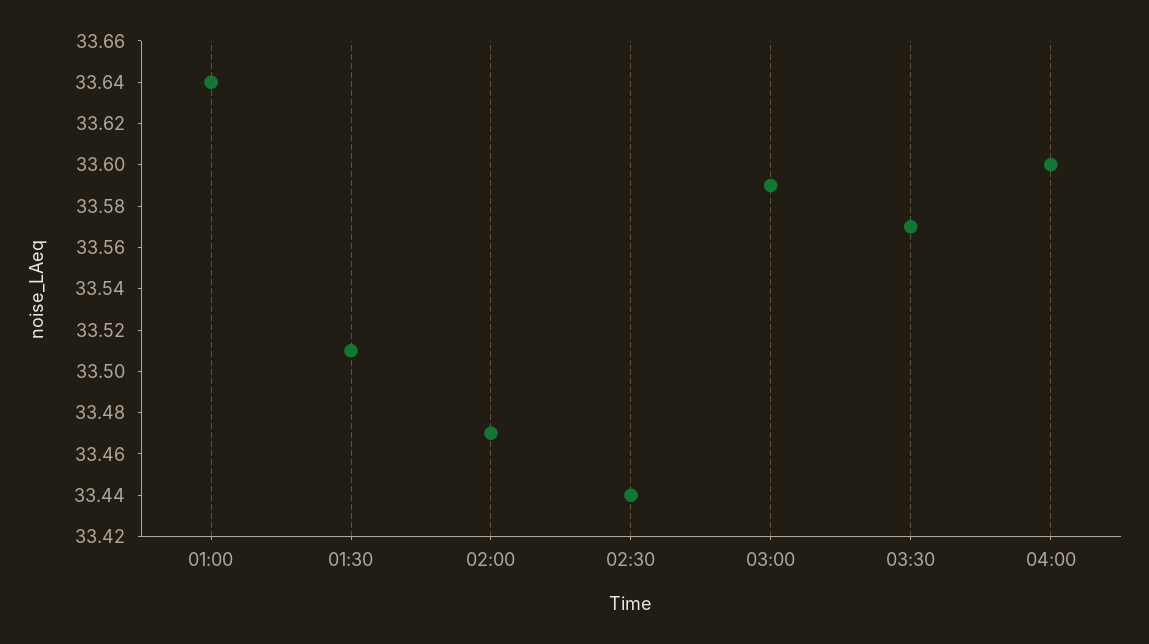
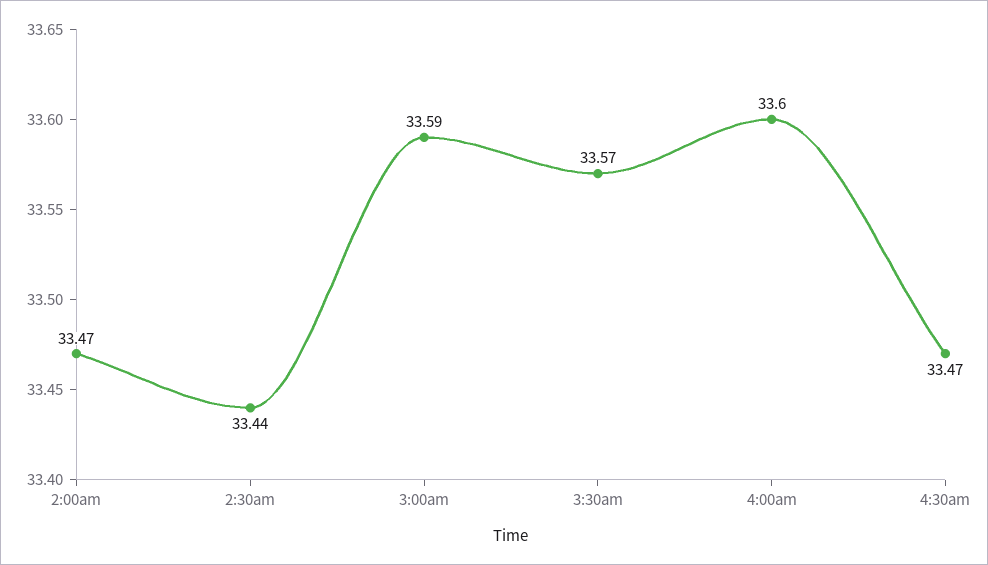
01:00: 33.64 -> none
01:30: 33.51 -> none
4:30am: none -> 33.47

